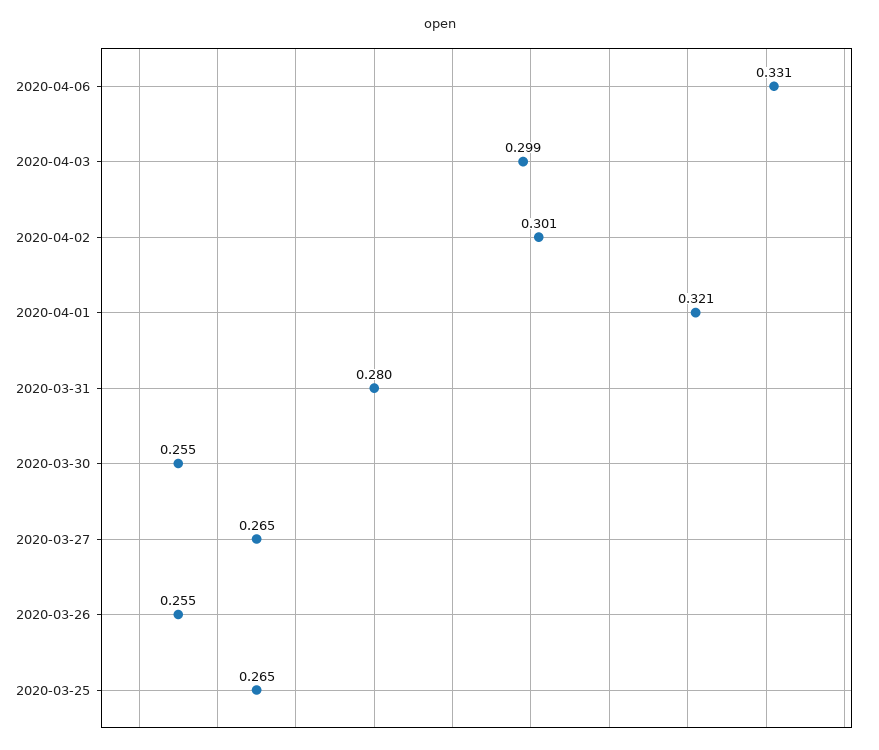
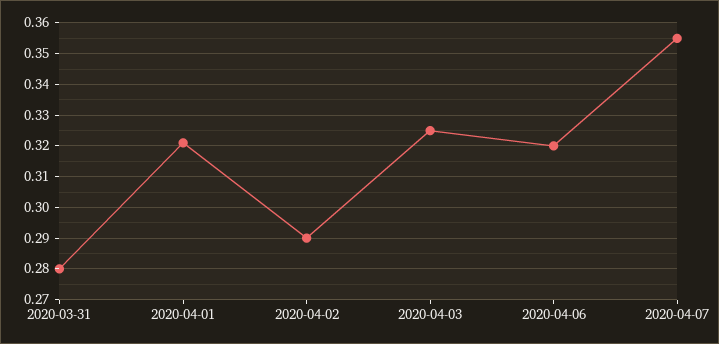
2020-04-06: 0.331 -> 0.32
2020-04-03: 0.299 -> 0.325
2020-04-02: 0.301 -> 0.29
2020-03-30: 0.255 -> none
2020-03-27: 0.265 -> none
2020-03-26: 0.255 -> none
2020-03-25: 0.265 -> none
2020-04-07: none -> 0.355

